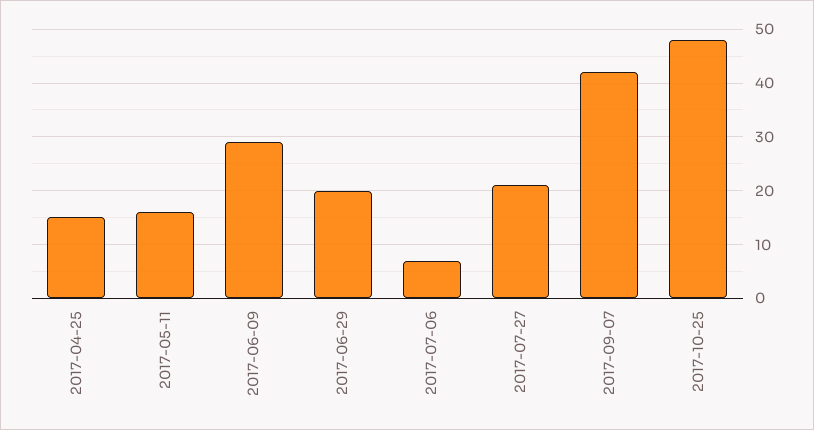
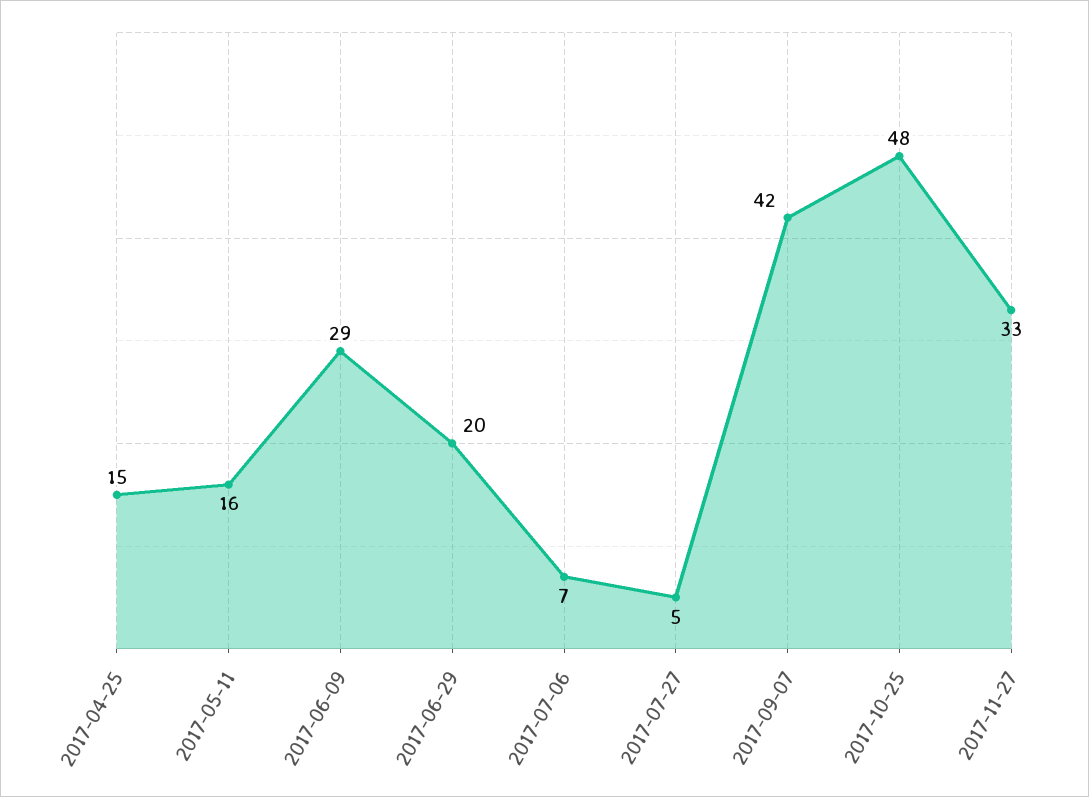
2017-07-27: 20 -> 5
2017-11-27: none -> 33

